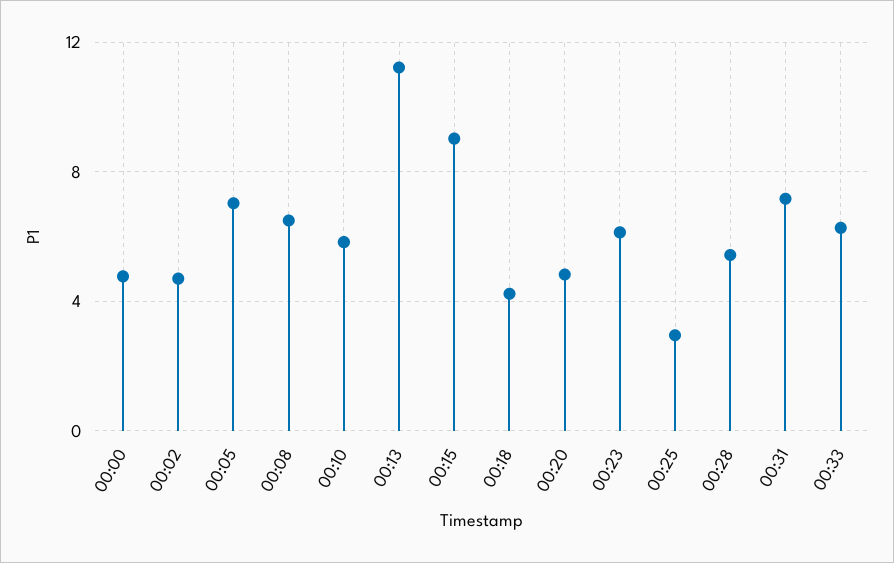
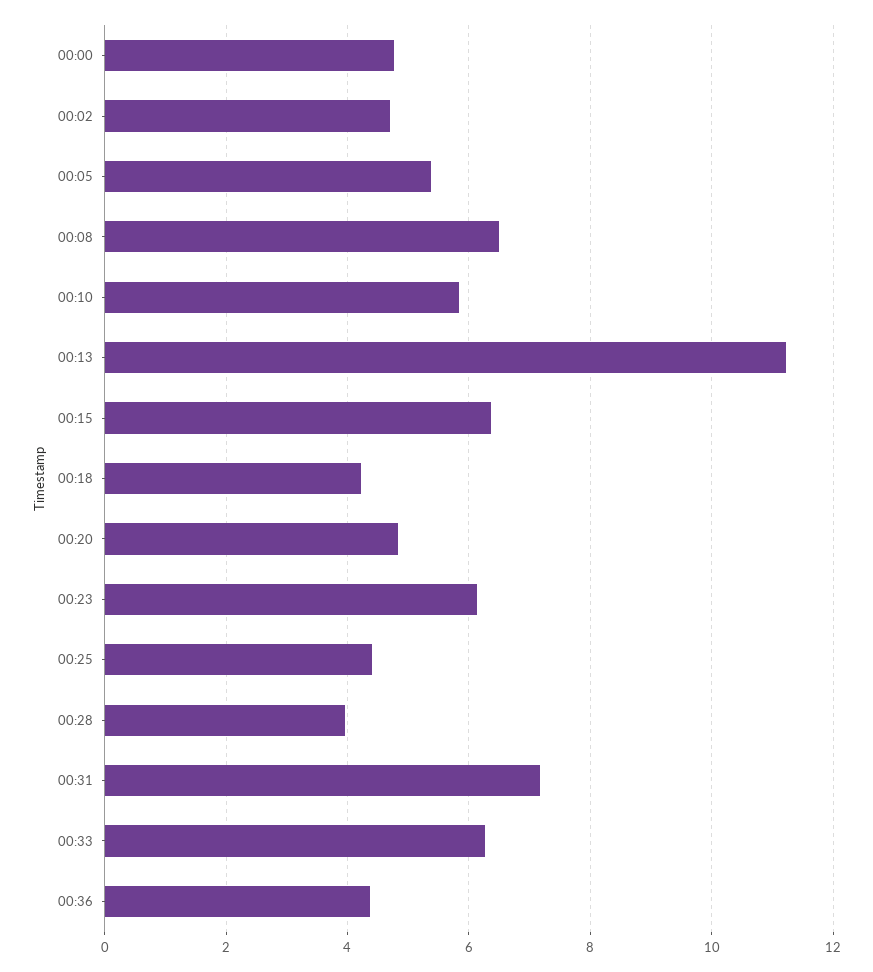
00:05: 7 -> 5.4
00:15: 9 -> 6.4
00:25: 3 -> 4.4
00:28: 5.5 -> 4
00:36: none -> 4.4

